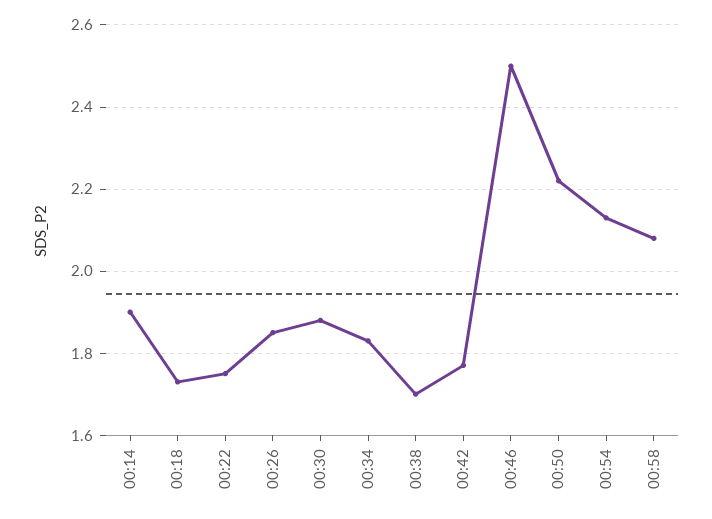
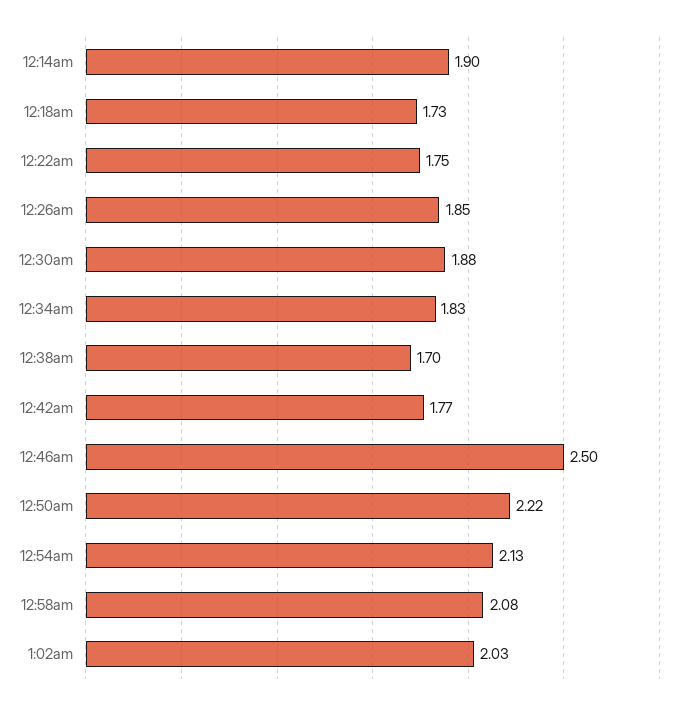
1:02am: none -> 2.03

